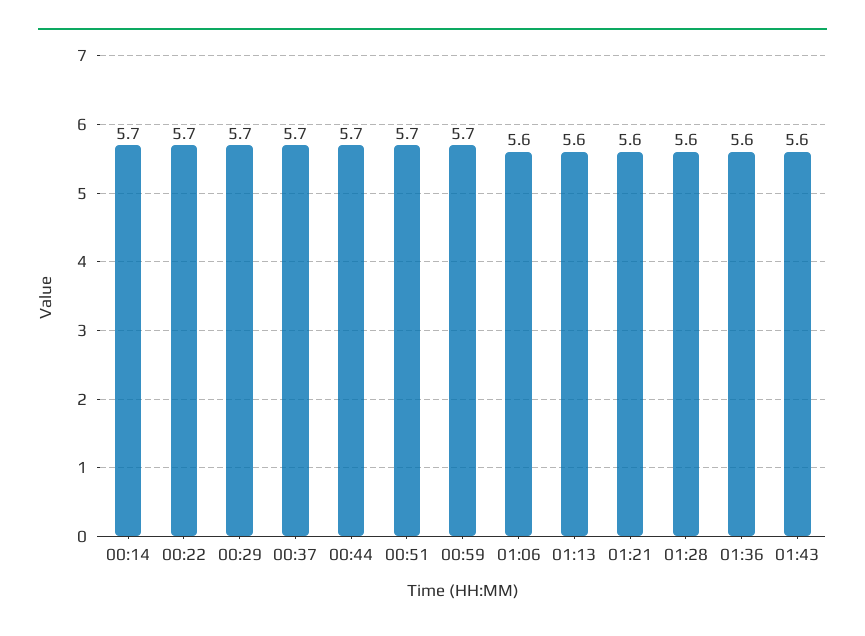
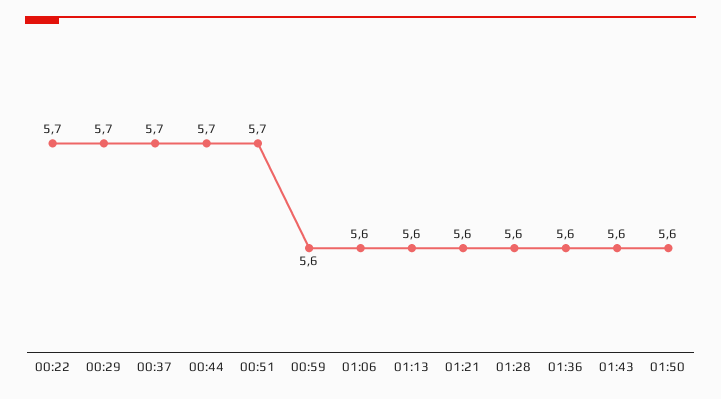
00:14: 5.7 -> none
00:59: 5.7 -> 5.6
01:50: none -> 5.6

